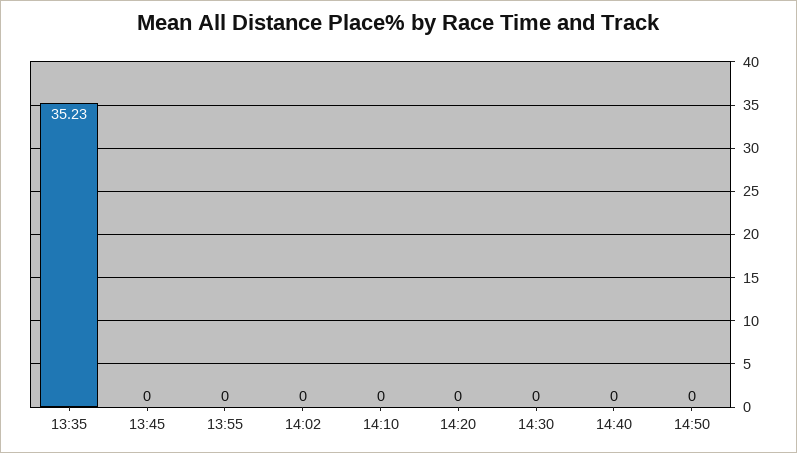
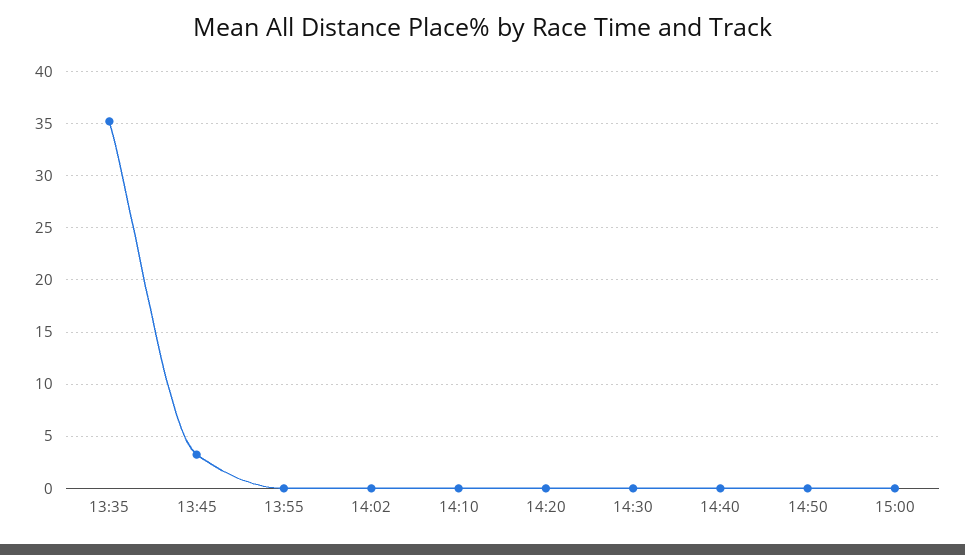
13:45: 0 -> 3
15:00: none -> 0

